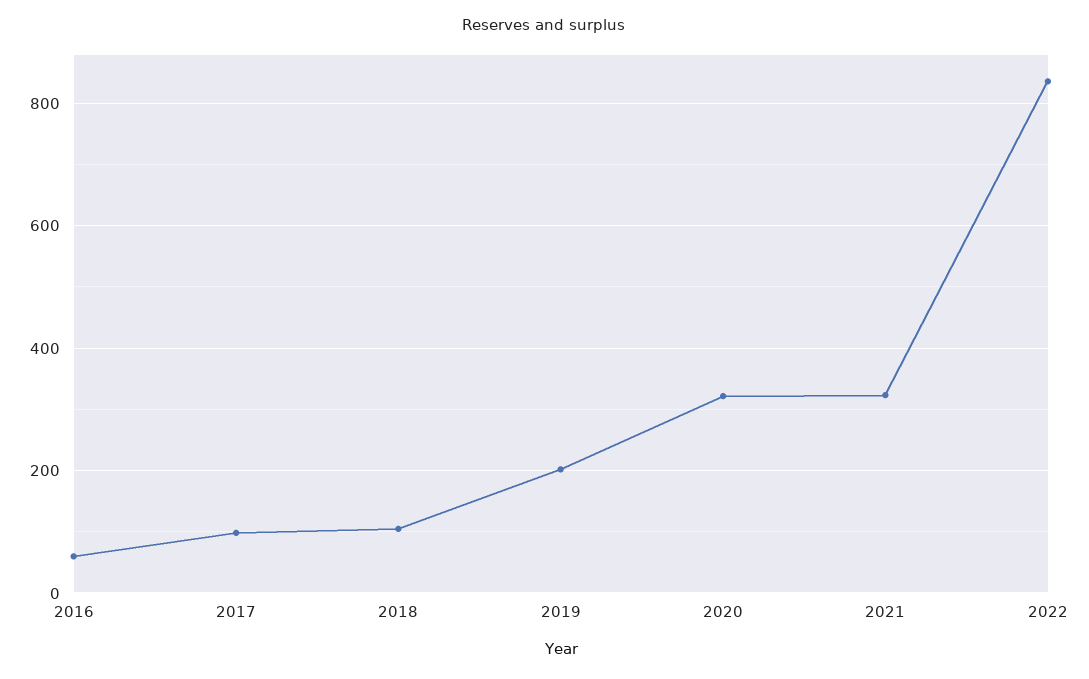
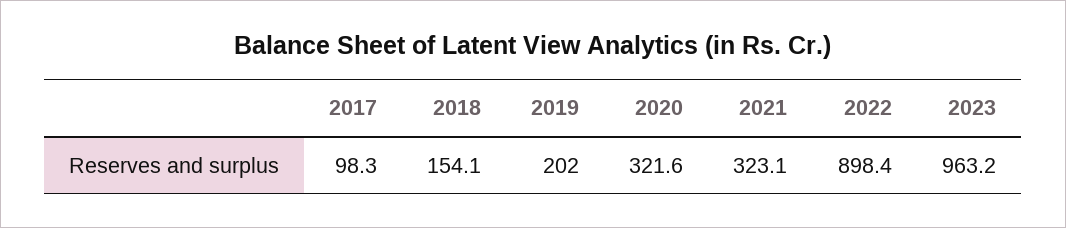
2016: 60 -> none
2018: 100 -> 154.1
2022: 840 -> 898.4
2023: none -> 963.2

